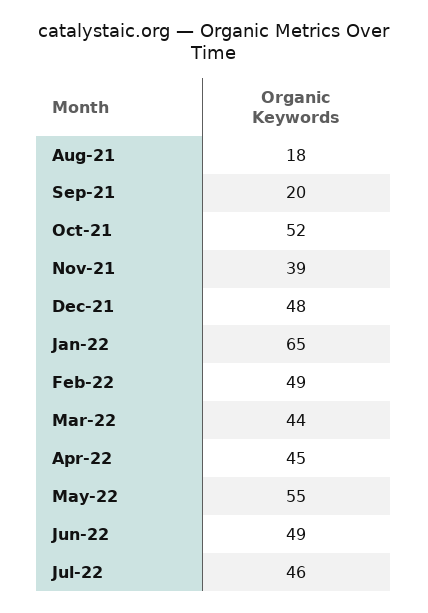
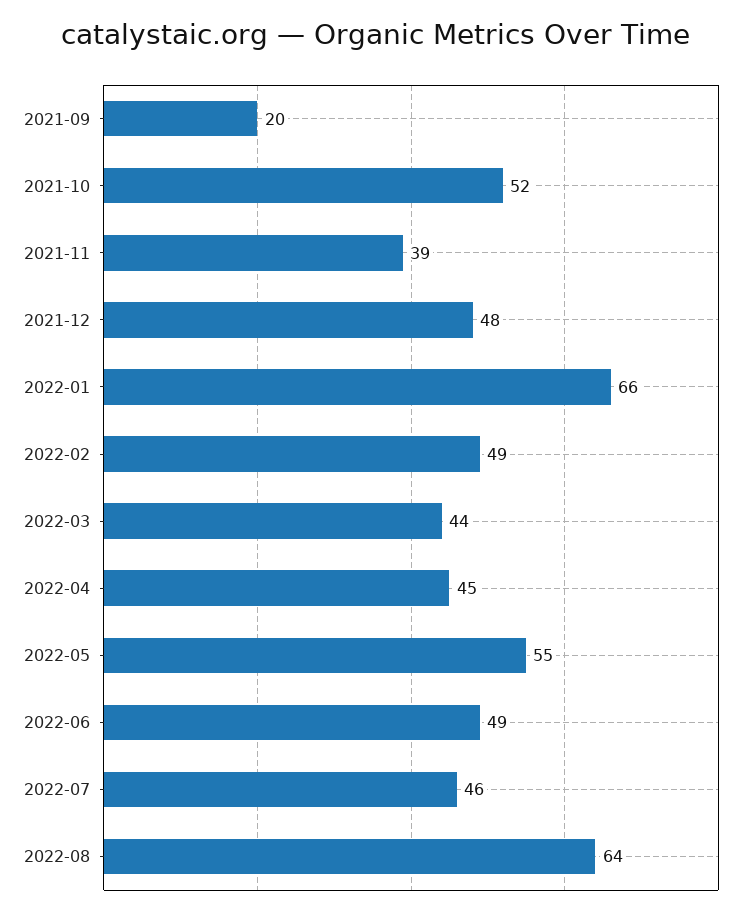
Aug-21: 18 -> none
Jan-22: 65 -> 66
2022-08: none -> 64

